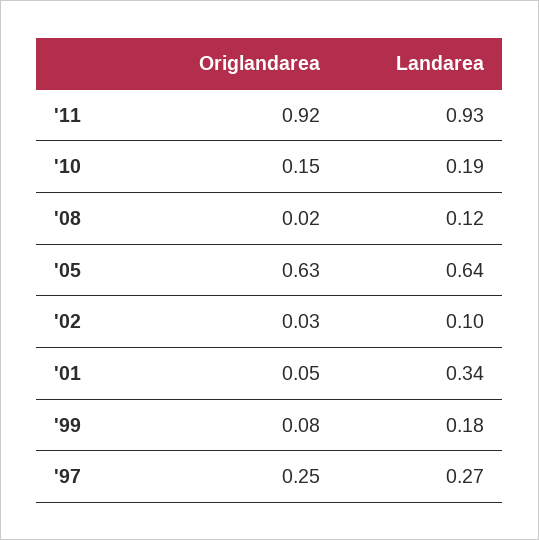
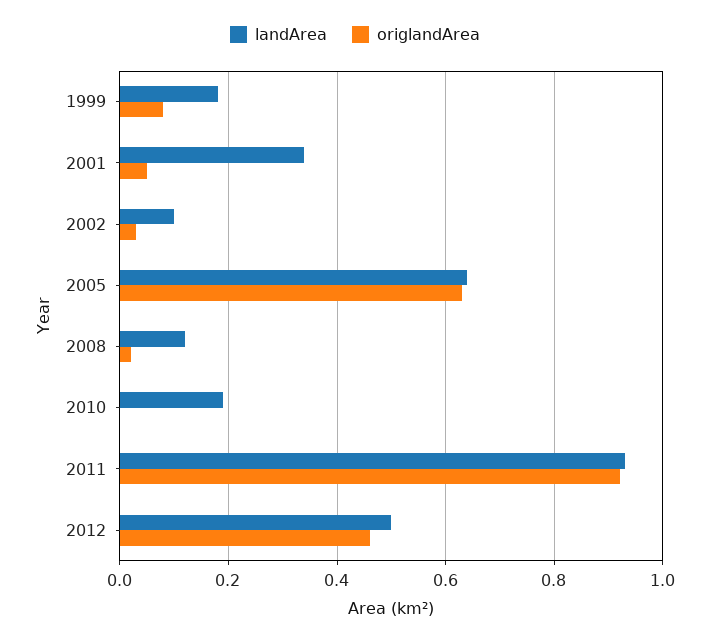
Origlandarea, '10: 0.15 -> 0
Origlandarea, '97: 0.25 -> none
Landarea, '97: 0.27 -> none
Landarea, 2012: none -> 0.5
Origlandarea, 2012: none -> 0.45

